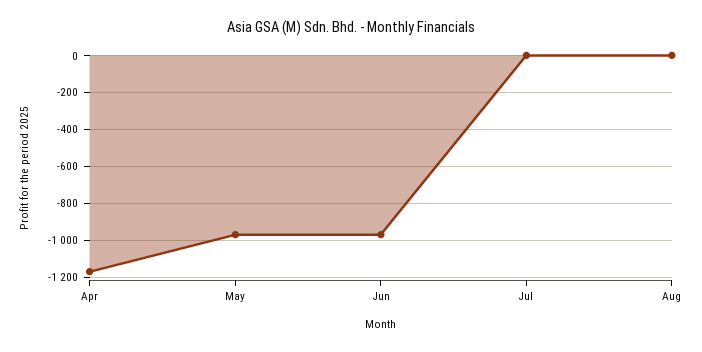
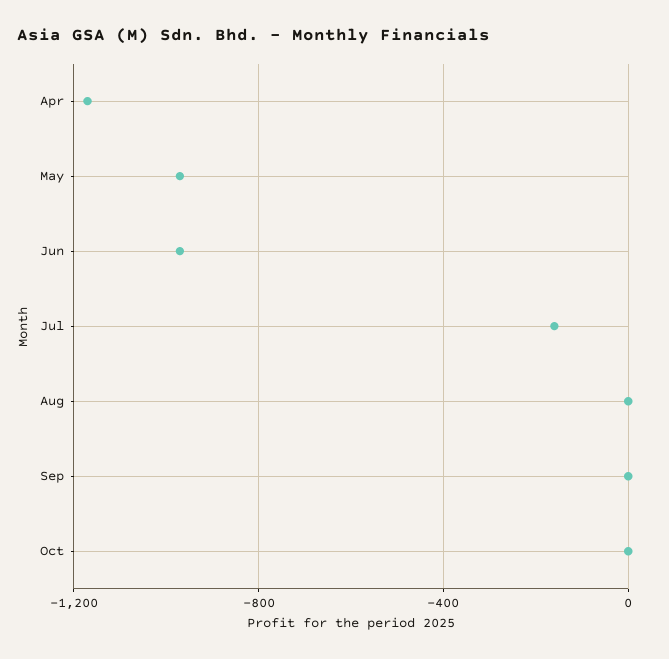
Jul: 0 -> -150
Sep: none -> 0
Oct: none -> 0

